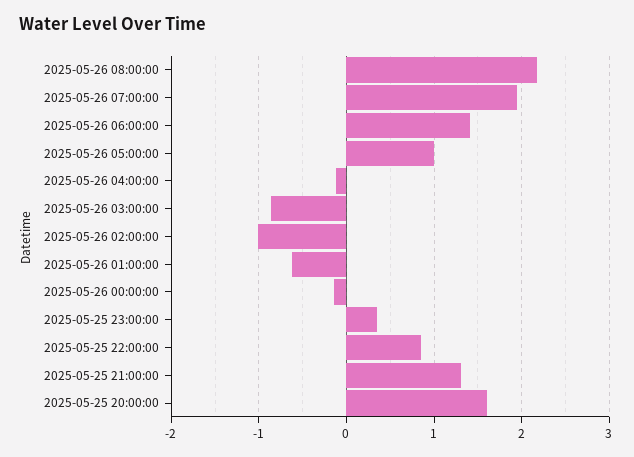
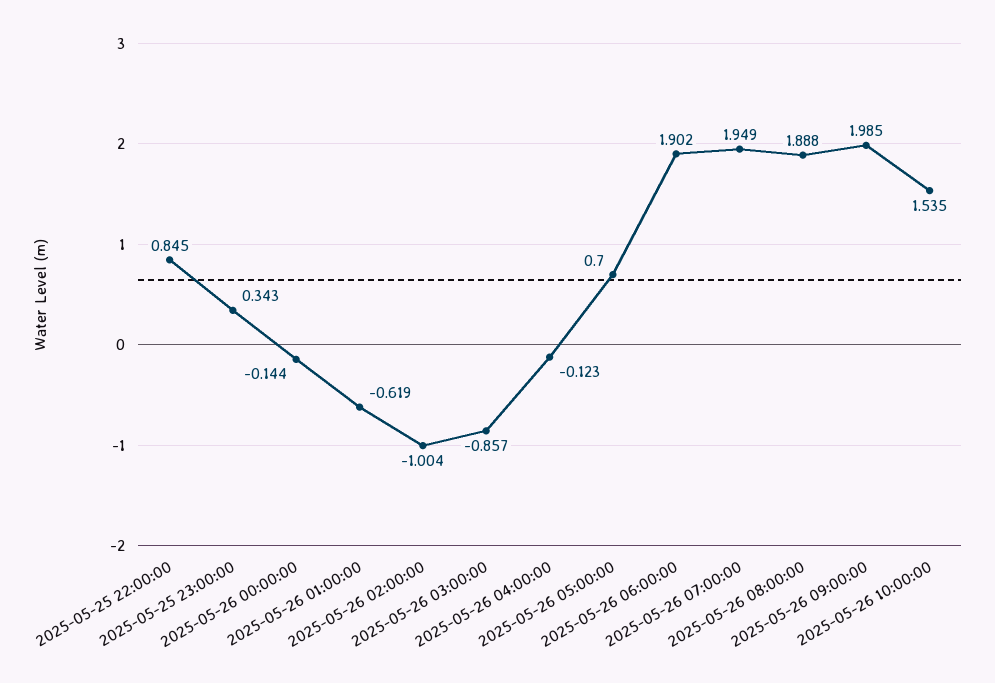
2025-05-26 08:00:00: 2.2 -> 1.888
2025-05-26 06:00:00: 1.4 -> 1.902
2025-05-26 05:00:00: 1 -> 0.7
2025-05-25 21:00:00: 1.3 -> none
2025-05-25 20:00:00: 1.6 -> none
2025-05-26 09:00:00: none -> 1.985
2025-05-26 10:00:00: none -> 1.535

